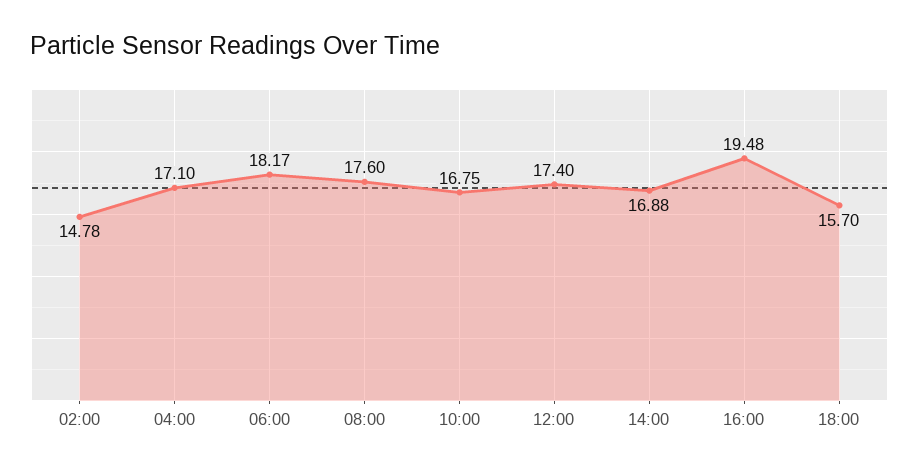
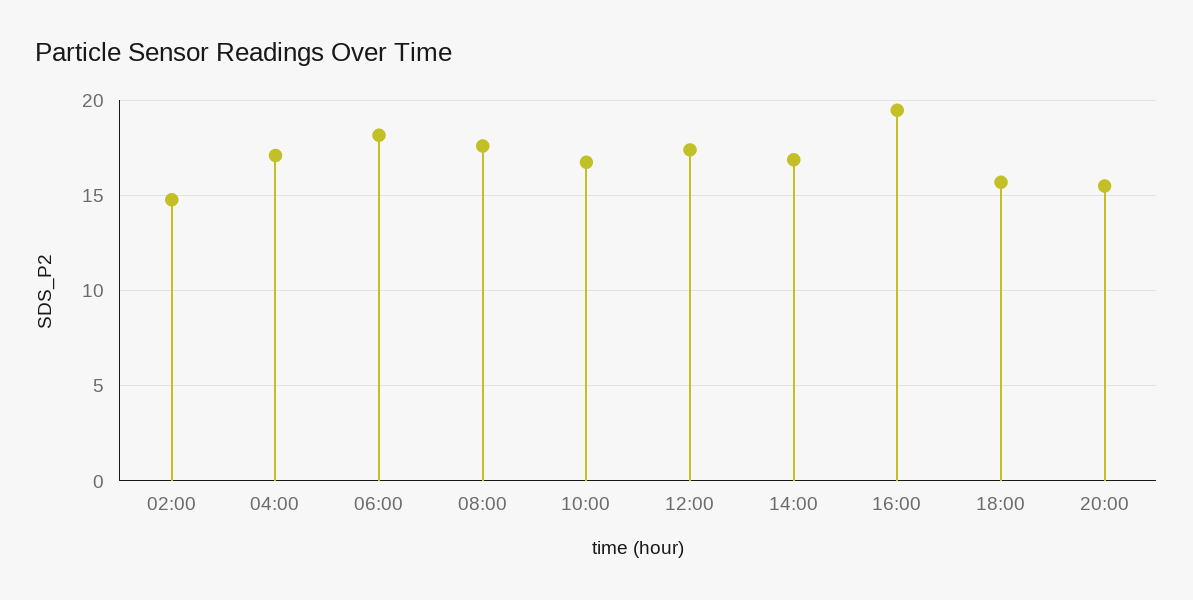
20:00: none -> 15.5

